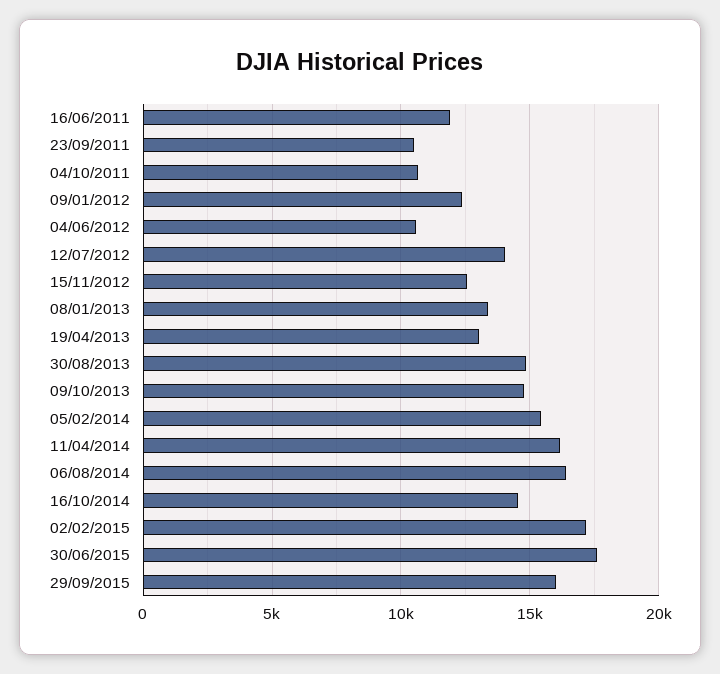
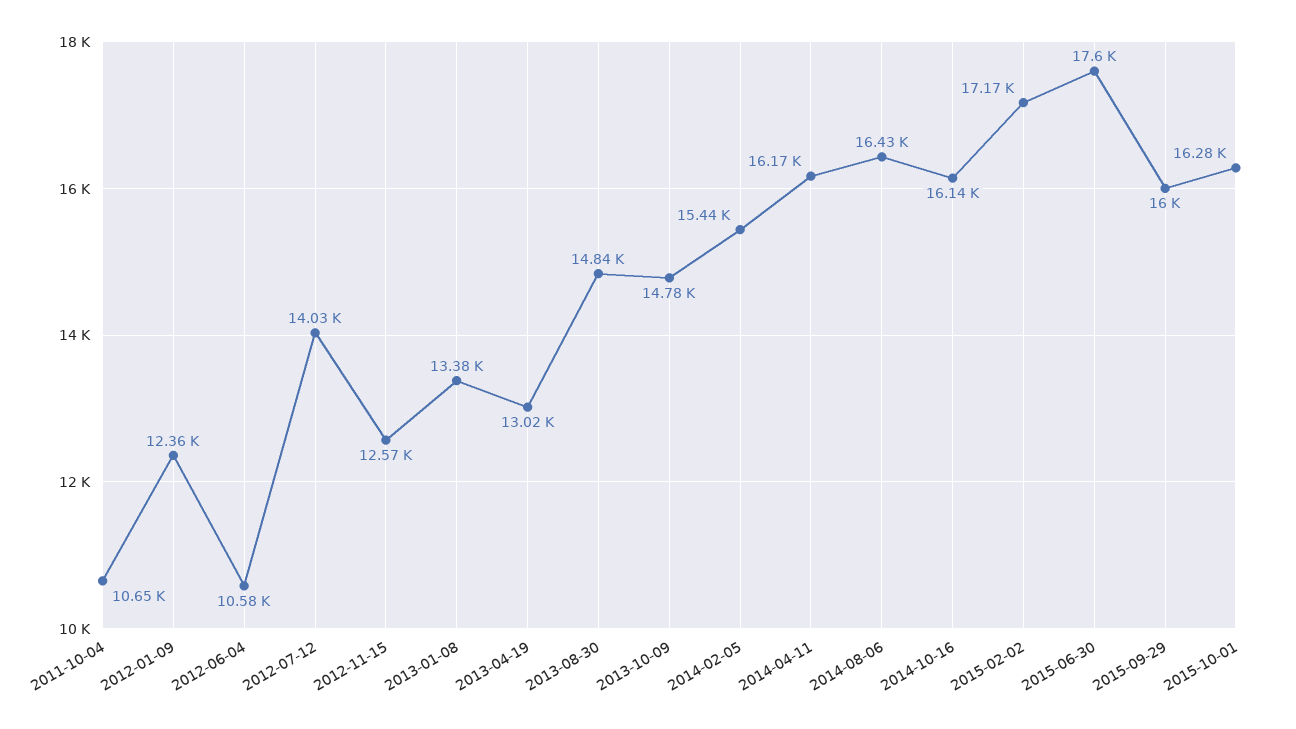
16/06/2011: 12000 -> none
23/09/2011: 10500 -> none
16/10/2014: 14500 -> 16140
2015-10-01: none -> 16280

